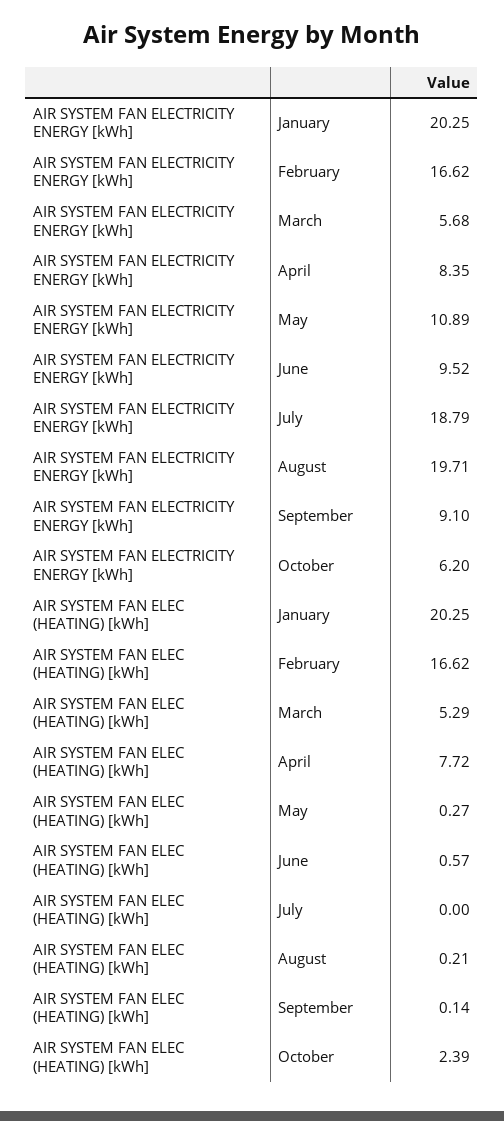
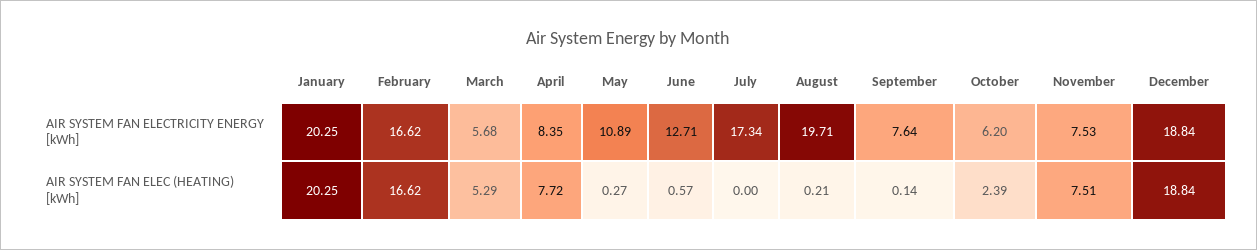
AIR SYSTEM FAN ELECTRICITY ENERGY [kWh], June: 9.52 -> 12.71
AIR SYSTEM FAN ELECTRICITY ENERGY [kWh], July: 18.79 -> 17.34
AIR SYSTEM FAN ELECTRICITY ENERGY [kWh], September: 9.1 -> 7.64
AIR SYSTEM FAN ELECTRICITY ENERGY [kWh], November: none -> 7.53
AIR SYSTEM FAN ELECTRICITY ENERGY [kWh], December: none -> 18.84
AIR SYSTEM FAN ELEC (HEATING) [kWh], November: none -> 7.51
AIR SYSTEM FAN ELEC (HEATING) [kWh], December: none -> 18.84

